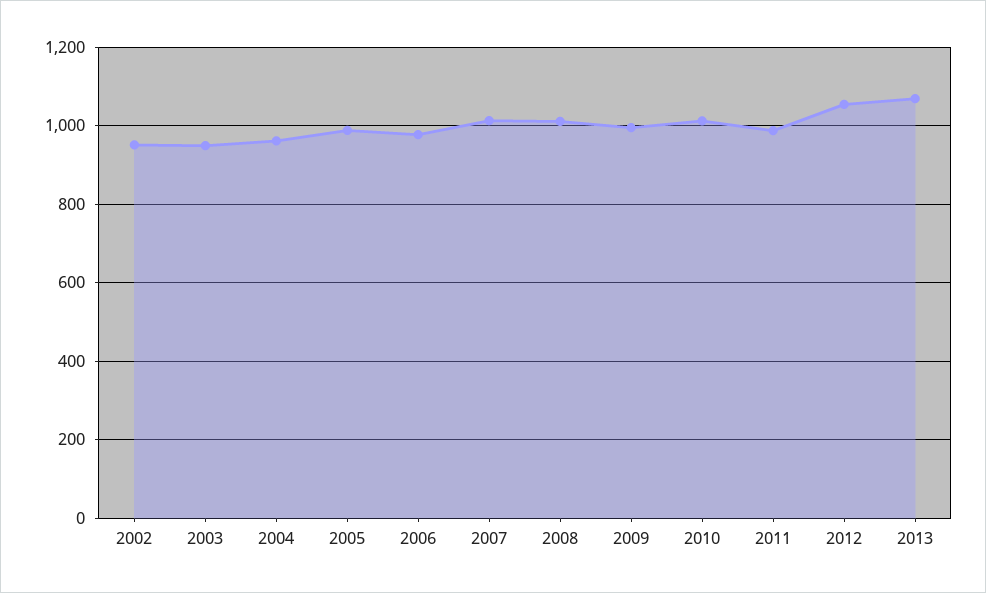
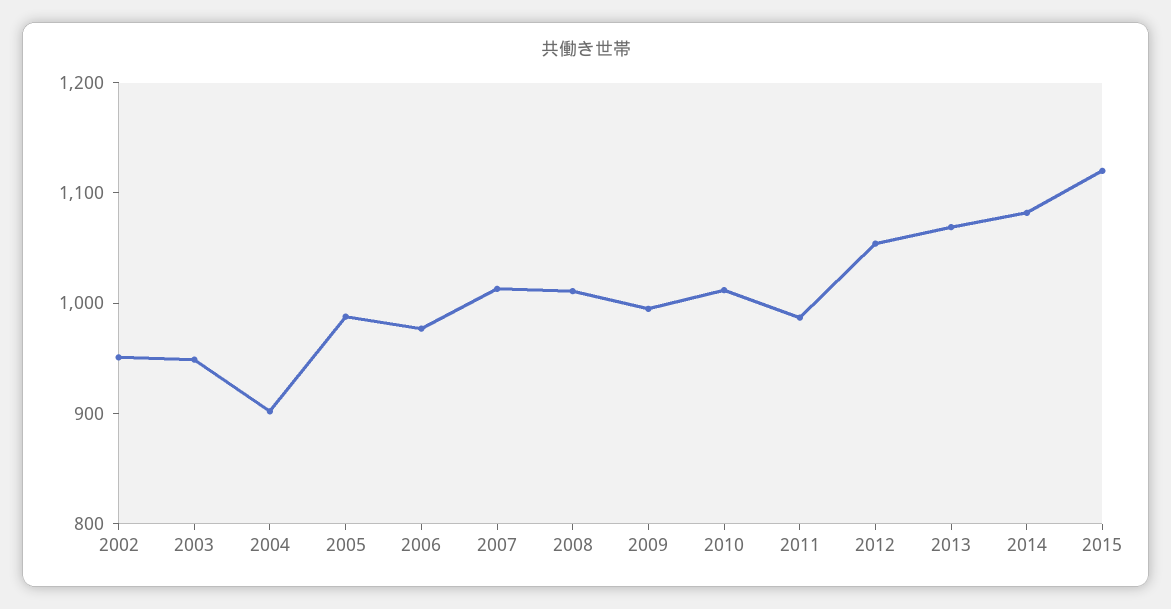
2004: 960 -> 900
2014: none -> 1080
2015: none -> 1120

